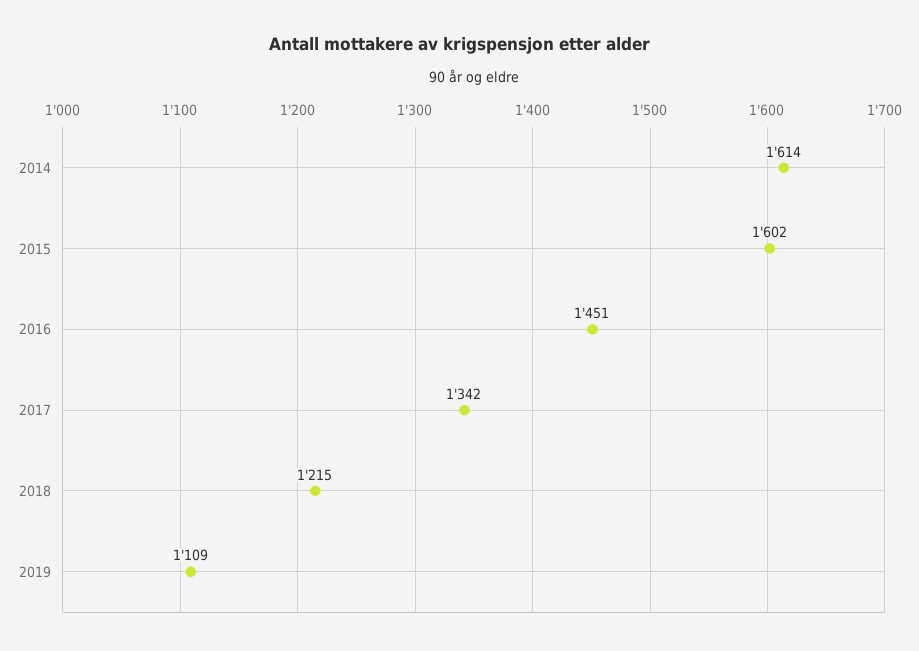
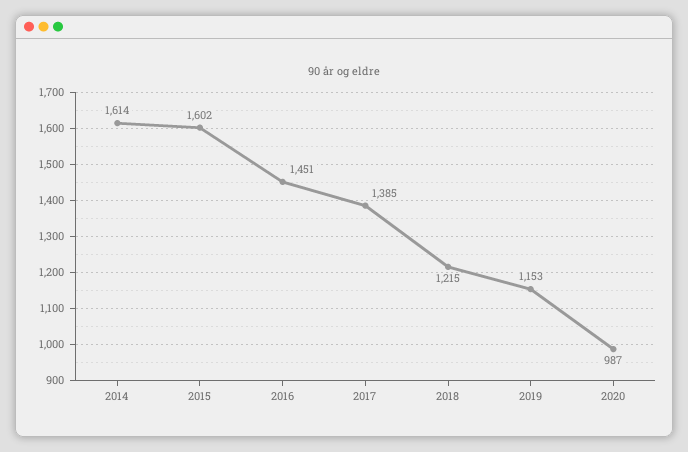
2017: 1342 -> 1385
2019: 1109 -> 1153
2020: none -> 987

